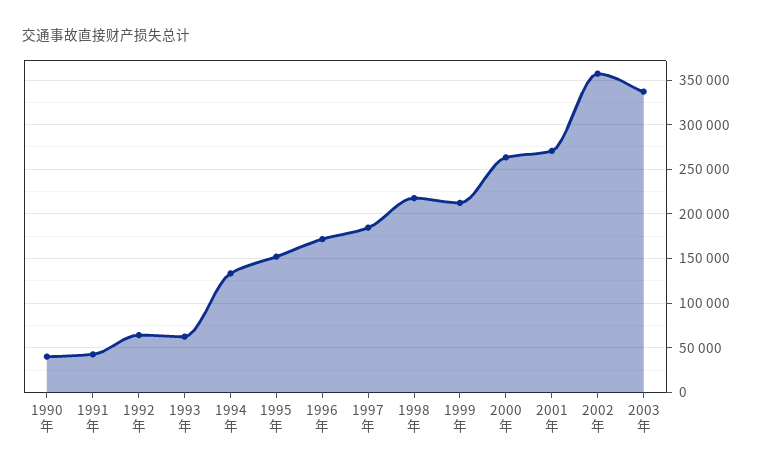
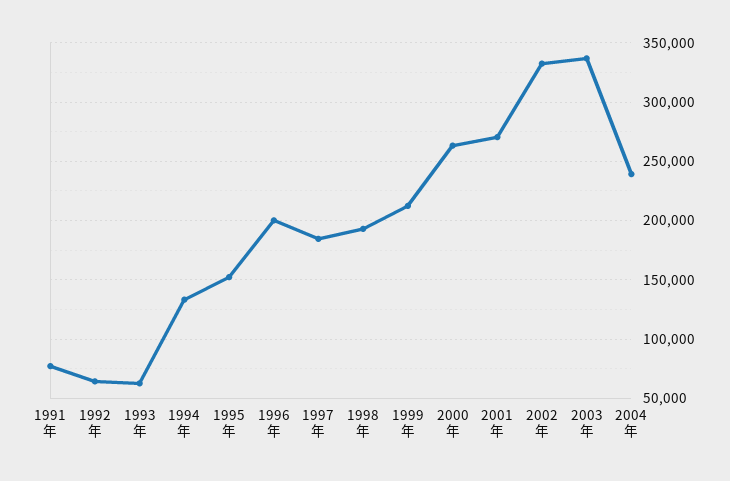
1990年: 40000 -> none
1991年: 40000 -> 80000
1996年: 170000 -> 200000
1998年: 220000 -> 190000
2002年: 360000 -> 330000
2004年: none -> 240000

